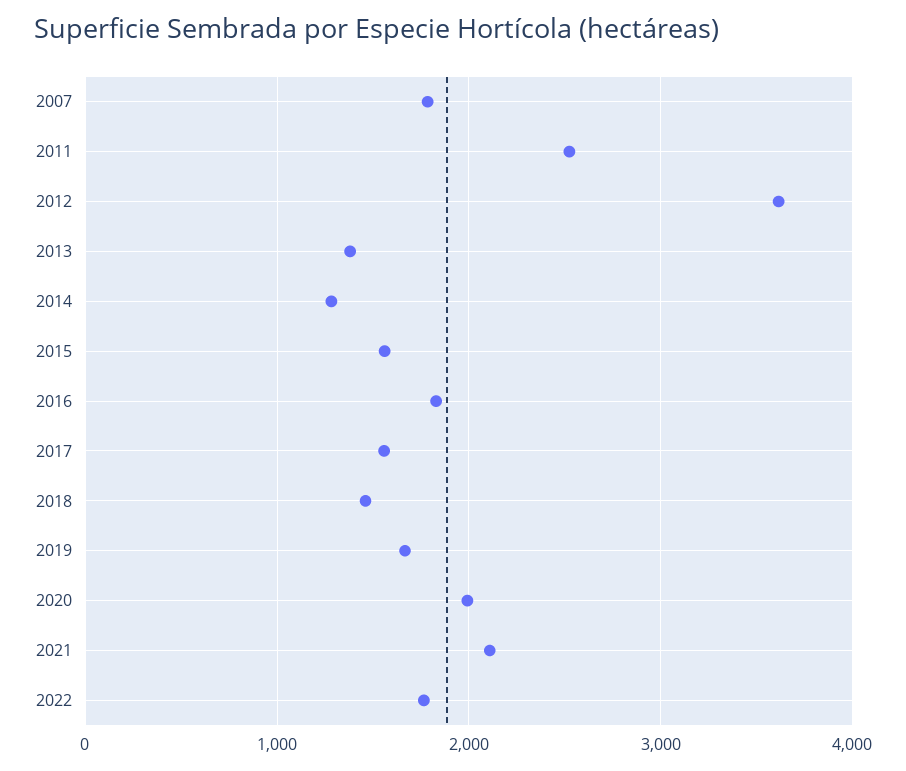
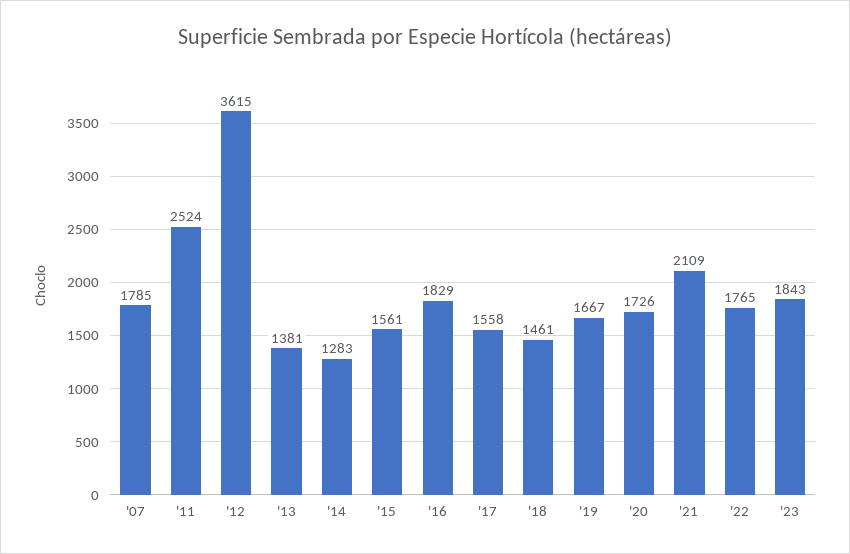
2020: 2000 -> 1726
'23: none -> 1843

